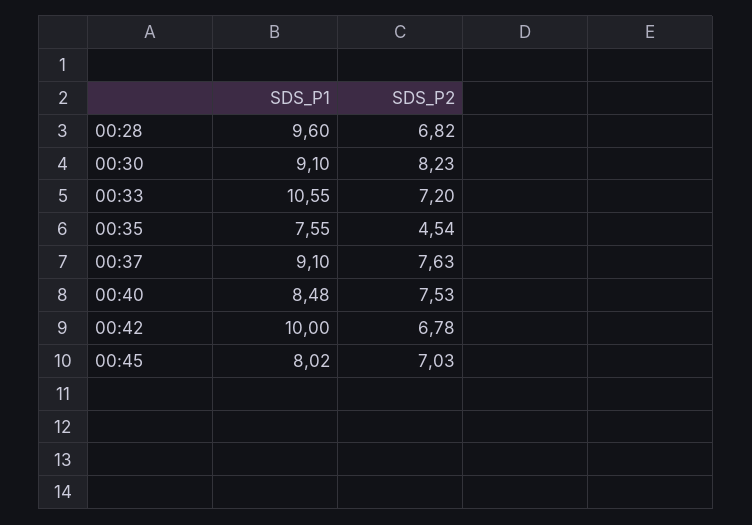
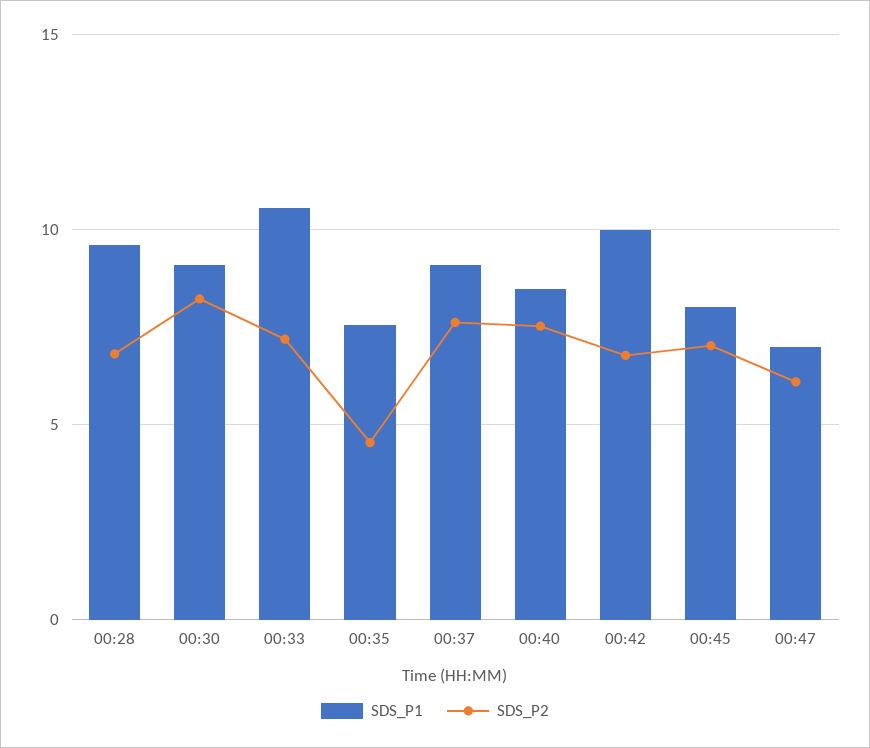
SDS_P1, 00:47: none -> 7
SDS_P2, 00:47: none -> 6

